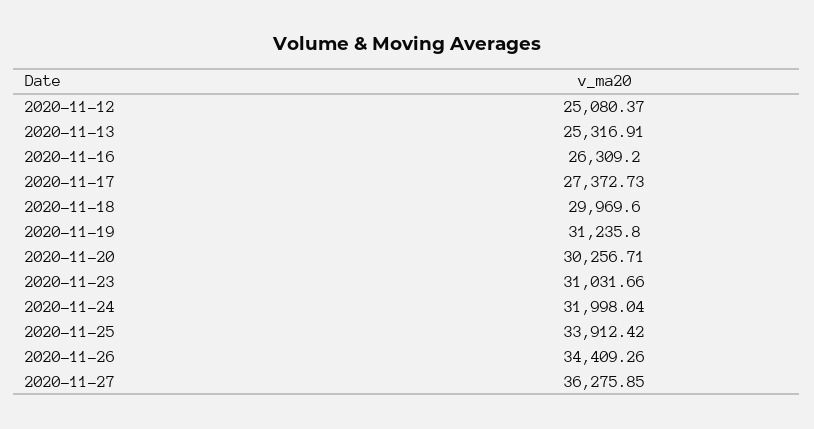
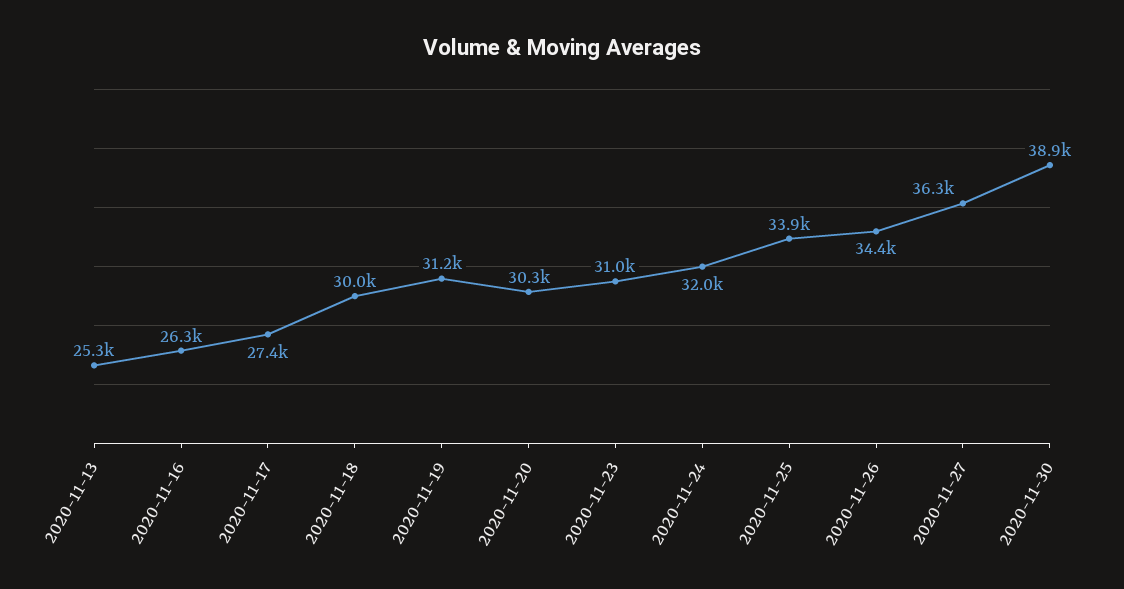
2020-11-12: 25080.37 -> none
2020-11-30: none -> 38900

